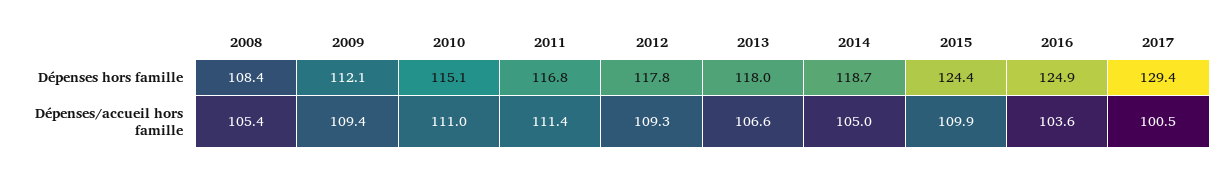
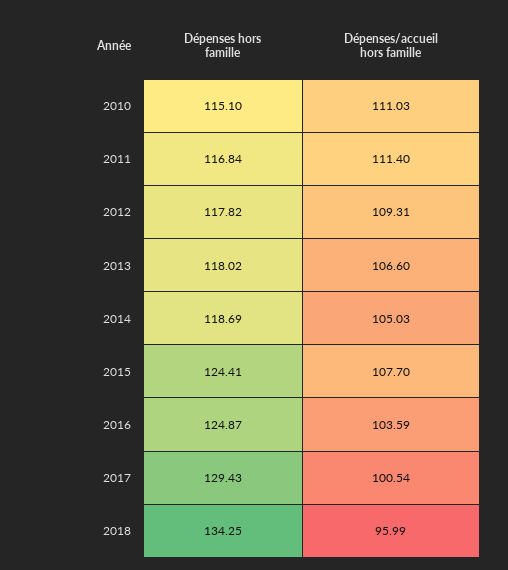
2008, Dépenses hors famille: 108.4 -> none
2009, Dépenses hors famille: 112.1 -> none
2008, Dépenses/accueil hors famille: 105.4 -> none
2009, Dépenses/accueil hors famille: 109.4 -> none
2015, Dépenses/accueil hors famille: 109.9 -> 107.7
2018, Dépenses hors famille: none -> 134.25
2018, Dépenses/accueil hors famille: none -> 95.99

